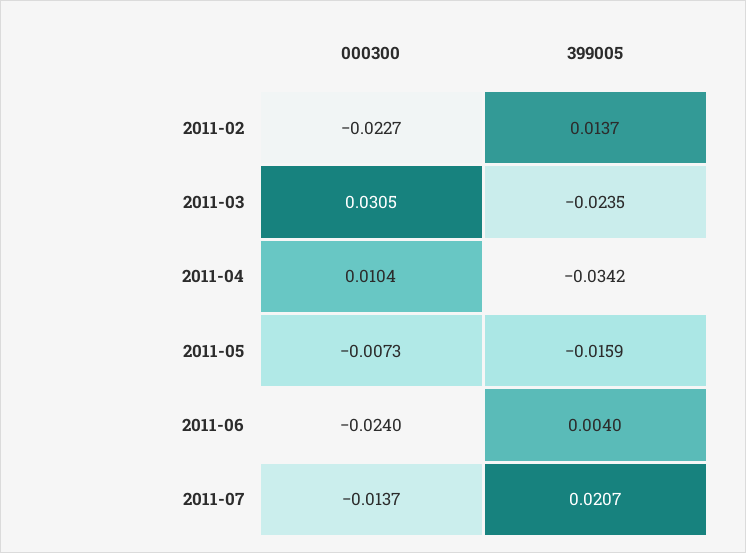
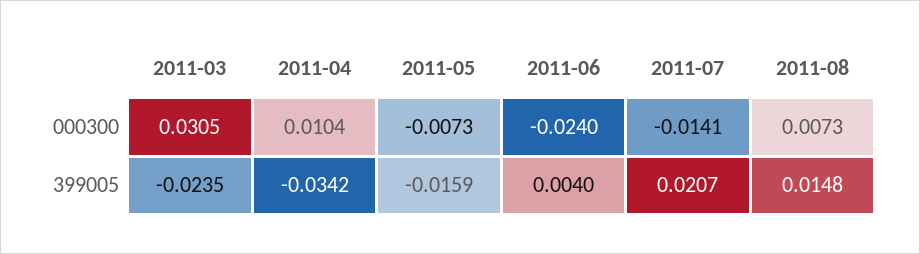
000300, 2011-02: -0.0227 -> none
399005, 2011-02: 0.0137 -> none
000300, 2011-07: -0.0137 -> -0.0141
000300, 2011-08: none -> 0.0073
399005, 2011-08: none -> 0.0148

